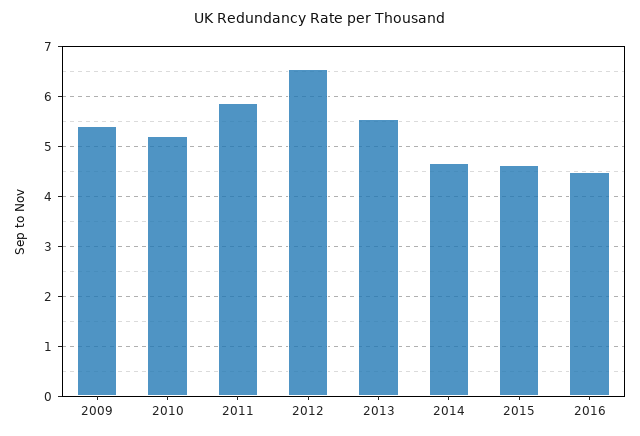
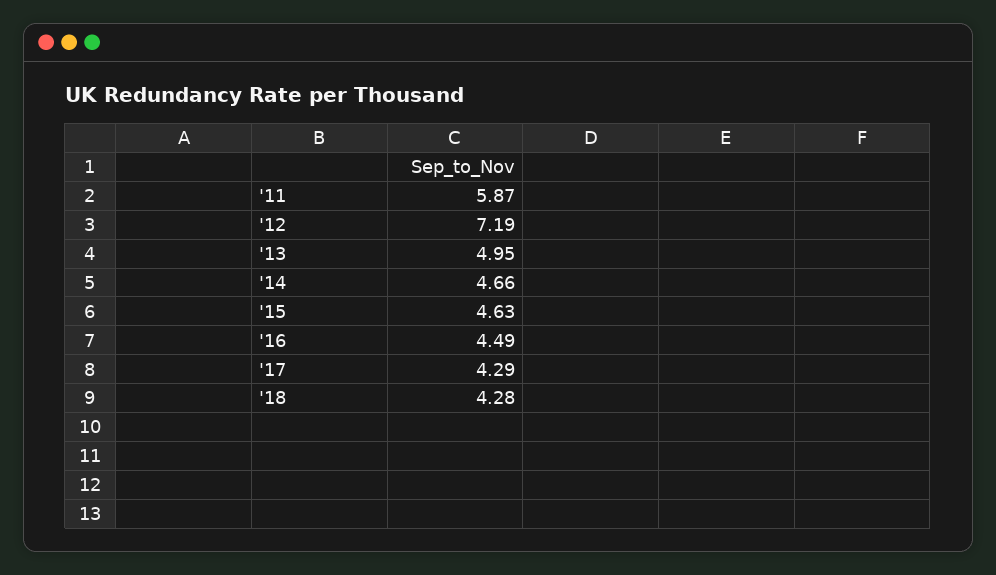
2009: 5.4 -> none
2010: 5.2 -> none
2012: 6.6 -> 7.19
2013: 5.6 -> 4.95
'17: none -> 4.29
'18: none -> 4.28

